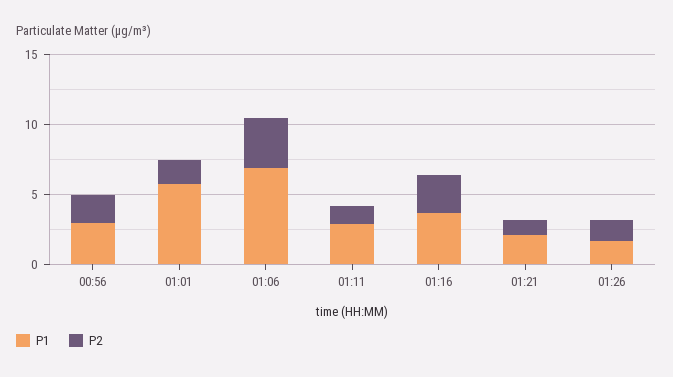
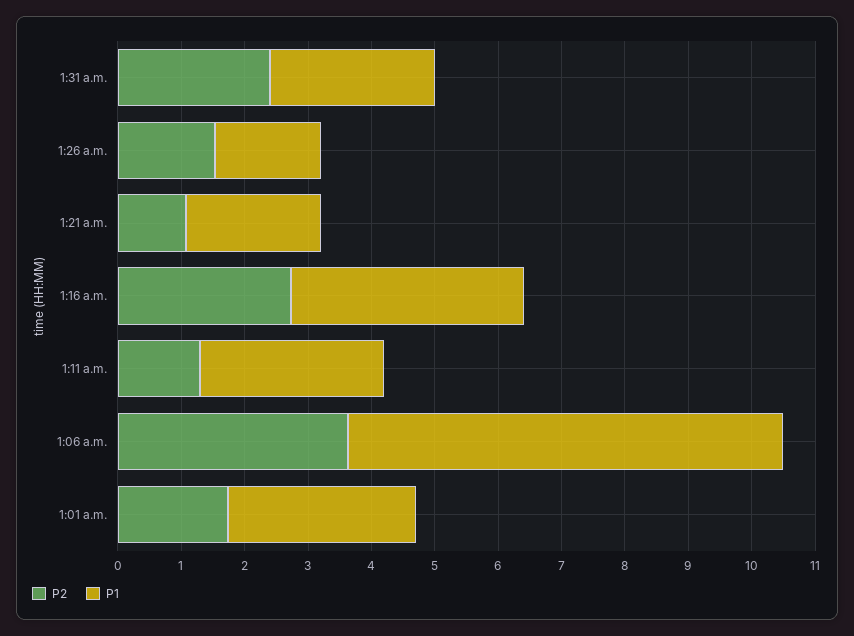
P1, 00:56: 3 -> none
P2, 00:56: 2 -> none
P1, 01:01: 6 -> 3
P2, 1:31 a.m.: none -> 2.4
P1, 1:31 a.m.: none -> 2.6

